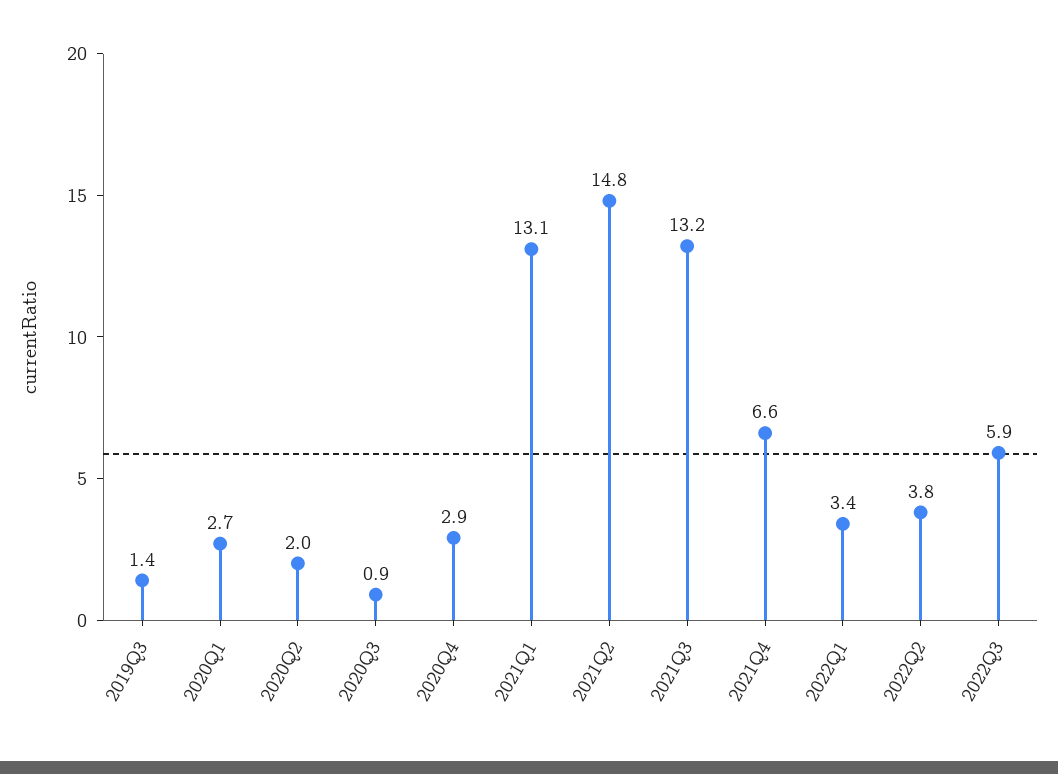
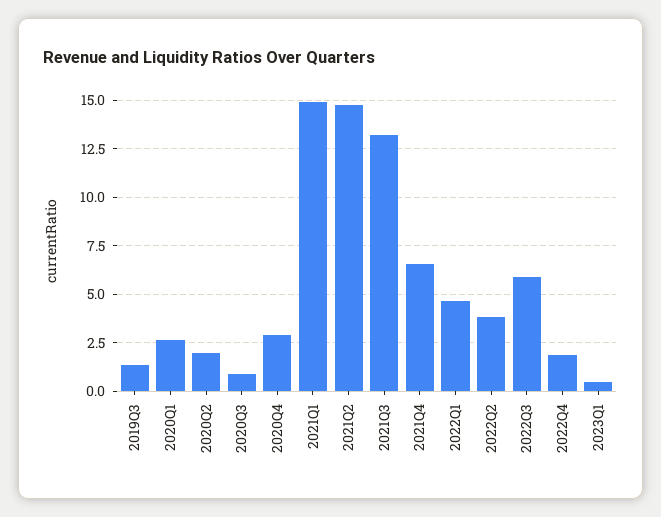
2021Q1: 13.1 -> 15
2022Q1: 3.4 -> 4.5
2022Q4: none -> 2
2023Q1: none -> 0.5

